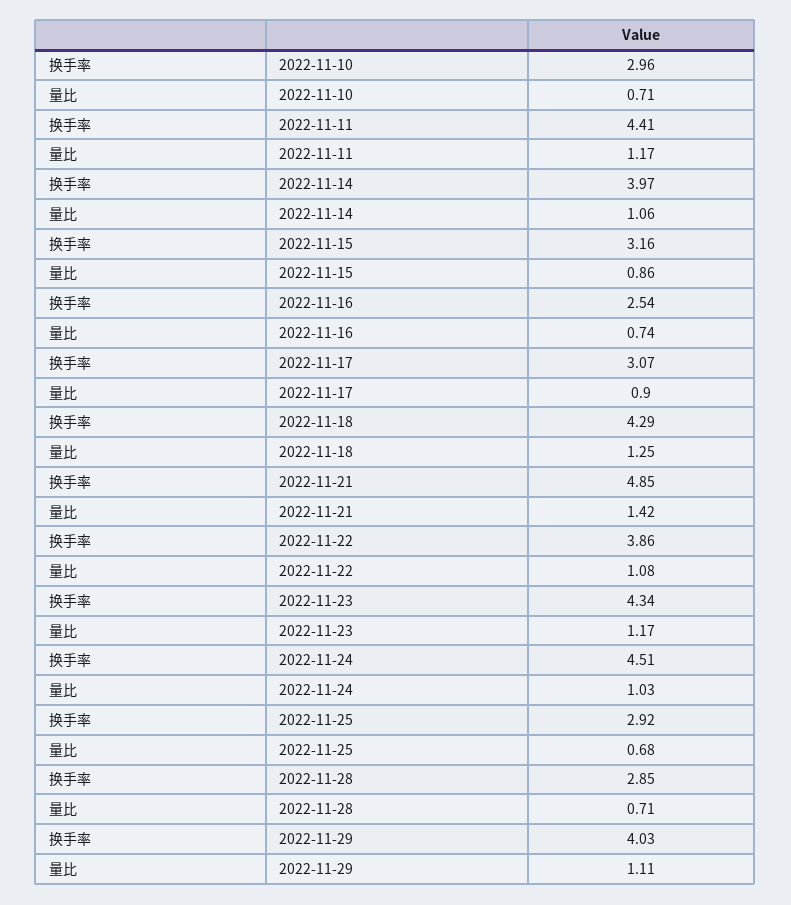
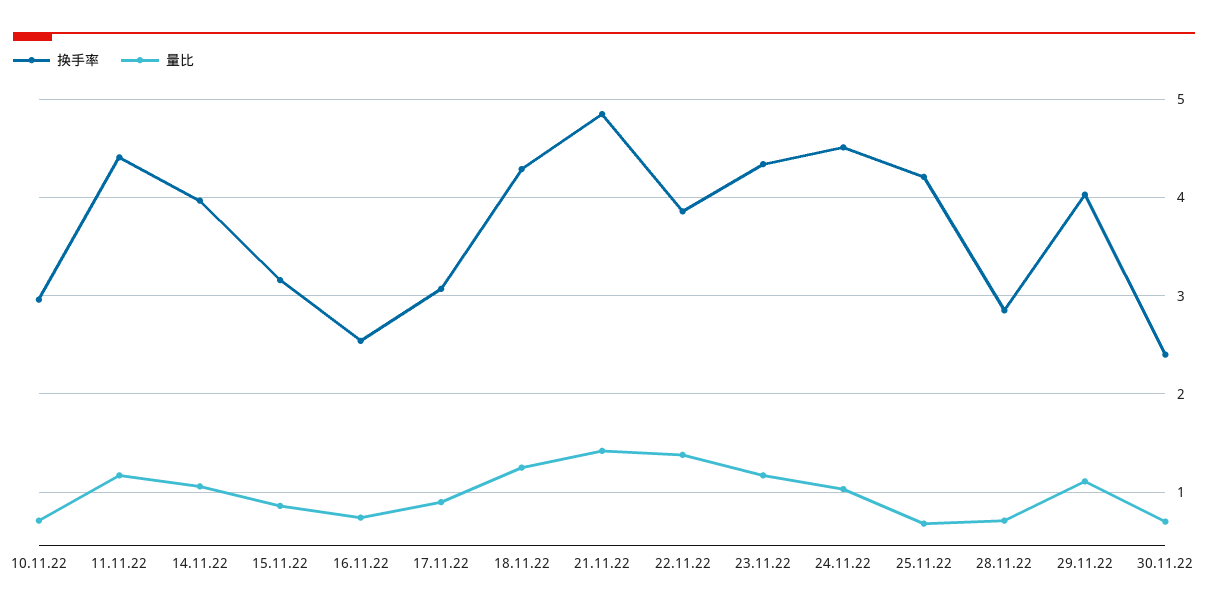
量比, 2022-11-22: 1.08 -> 1.4
换手率, 2022-11-25: 2.92 -> 4.2
换手率, 30.11.22: none -> 2.4
量比, 30.11.22: none -> 0.7

